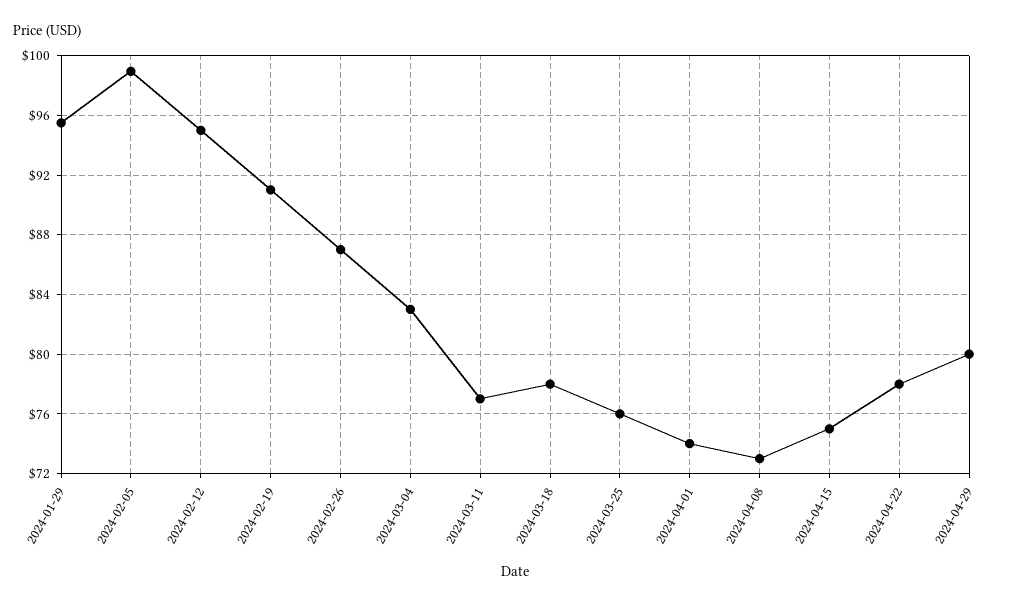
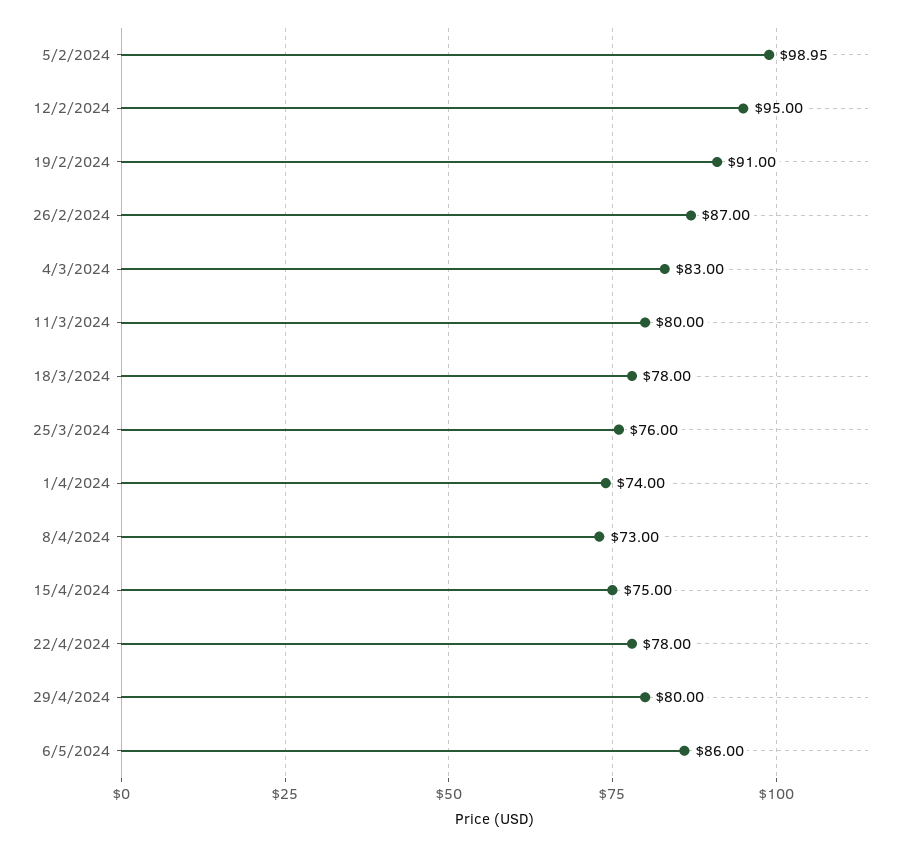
2024-01-29: 95.5 -> none
2024-03-11: 77 -> 80
6/5/2024: none -> 86

